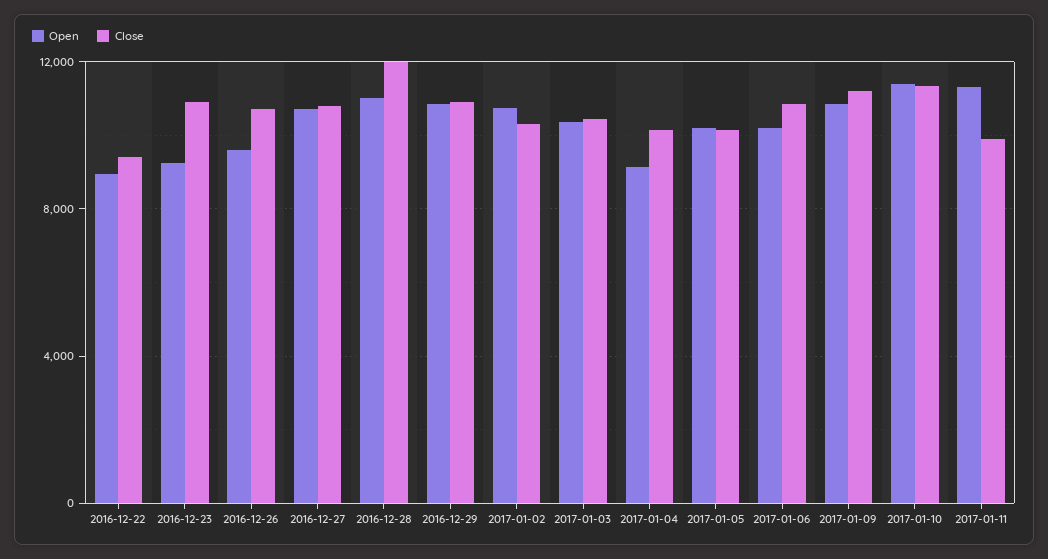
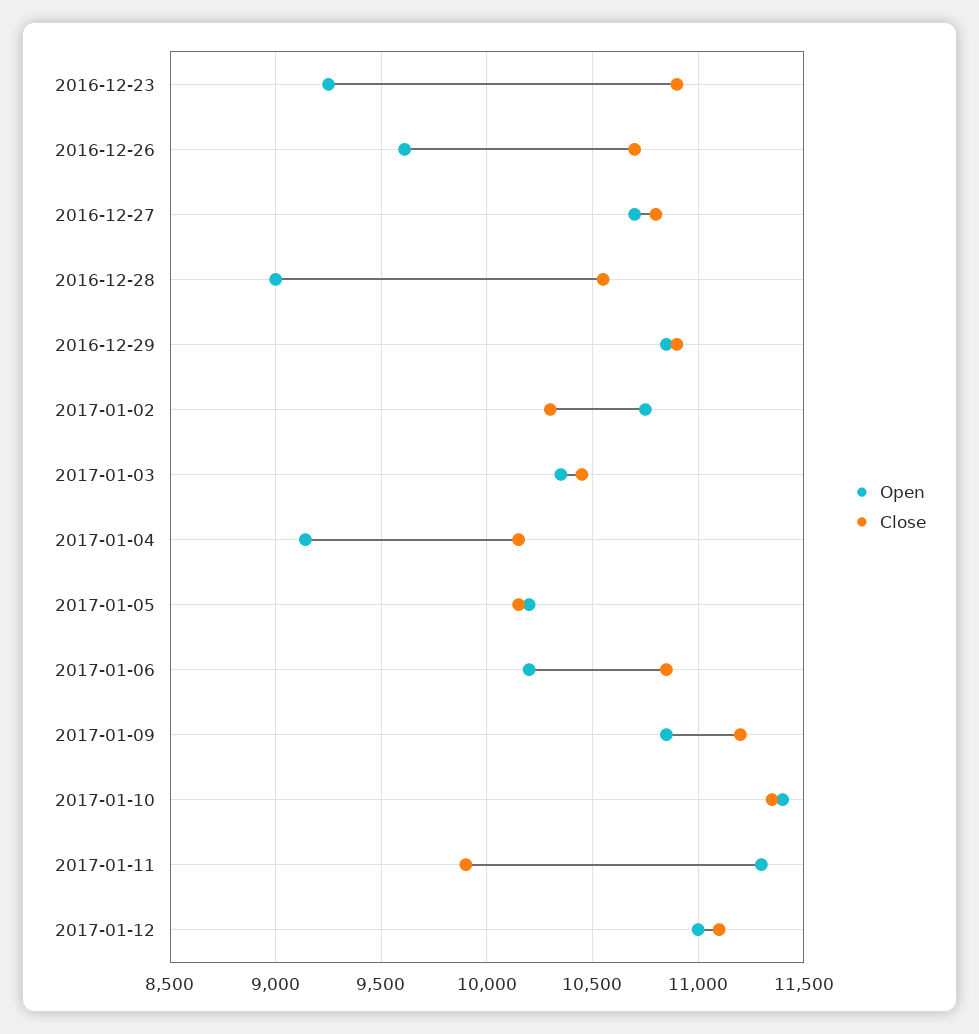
Open, 2016-12-22: 9000 -> none
Close, 2016-12-22: 9500 -> none
Open, 2016-12-28: 11000 -> 9000
Close, 2016-12-28: 12000 -> 10550
Open, 2017-01-12: none -> 11000
Close, 2017-01-12: none -> 11100

